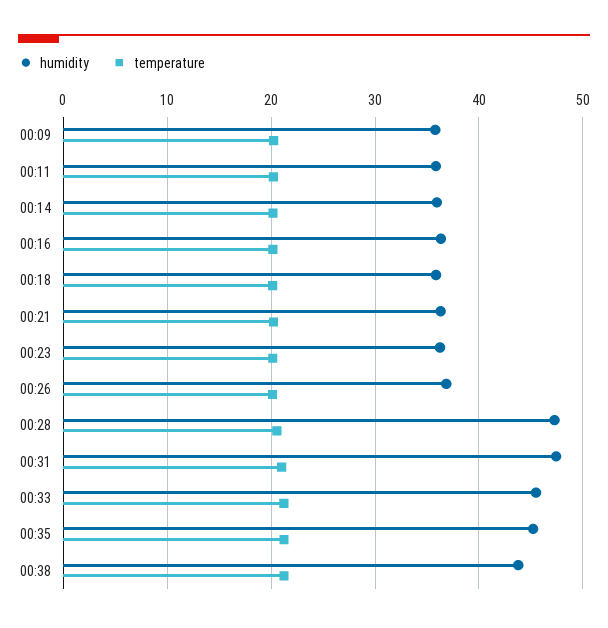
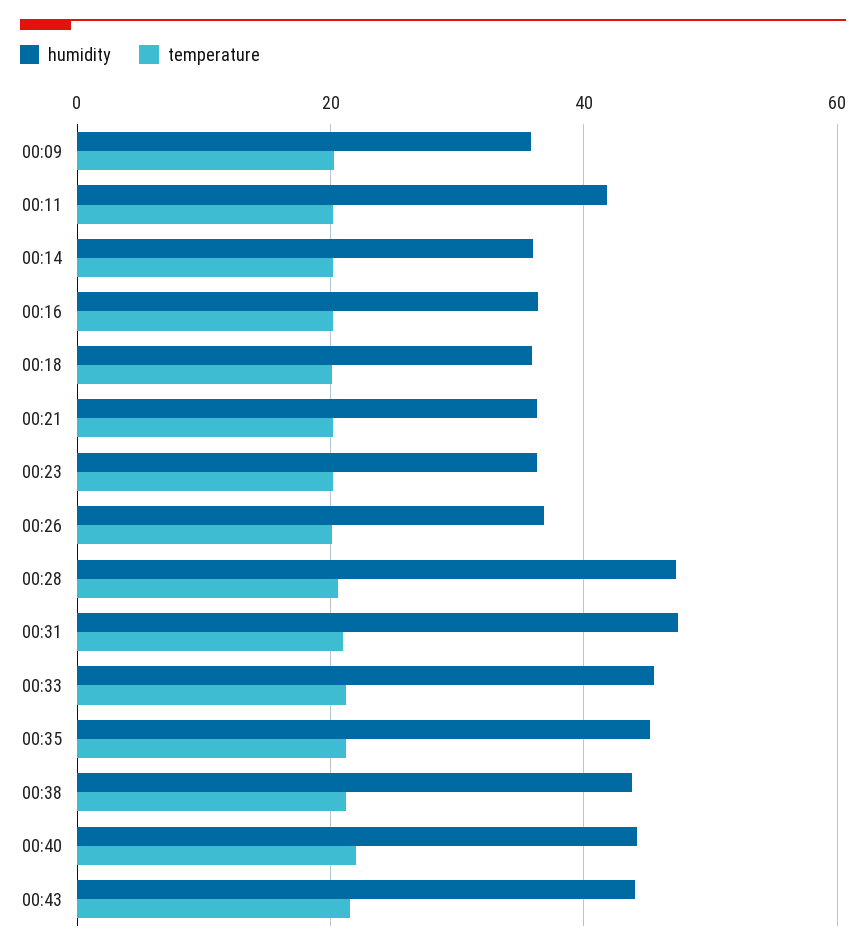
humidity, 00:11: 36 -> 42
humidity, 00:40: none -> 44
temperature, 00:40: none -> 22
humidity, 00:43: none -> 44
temperature, 00:43: none -> 22

